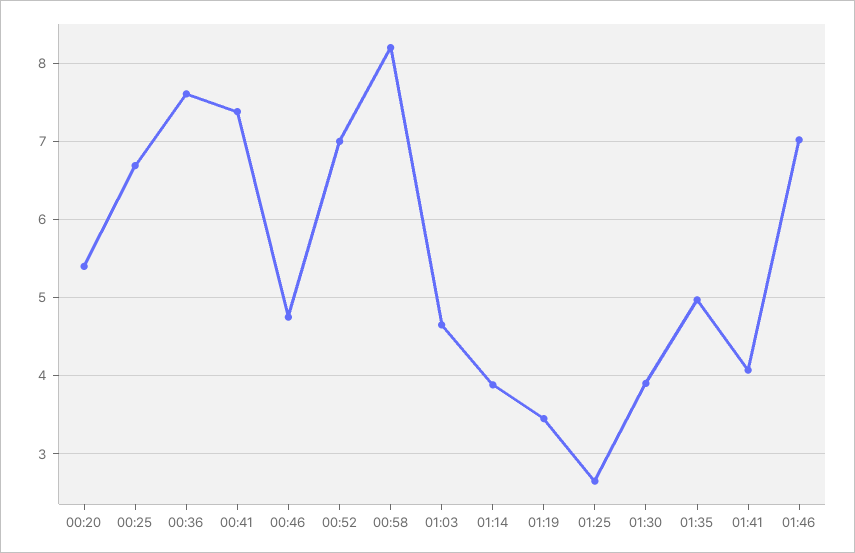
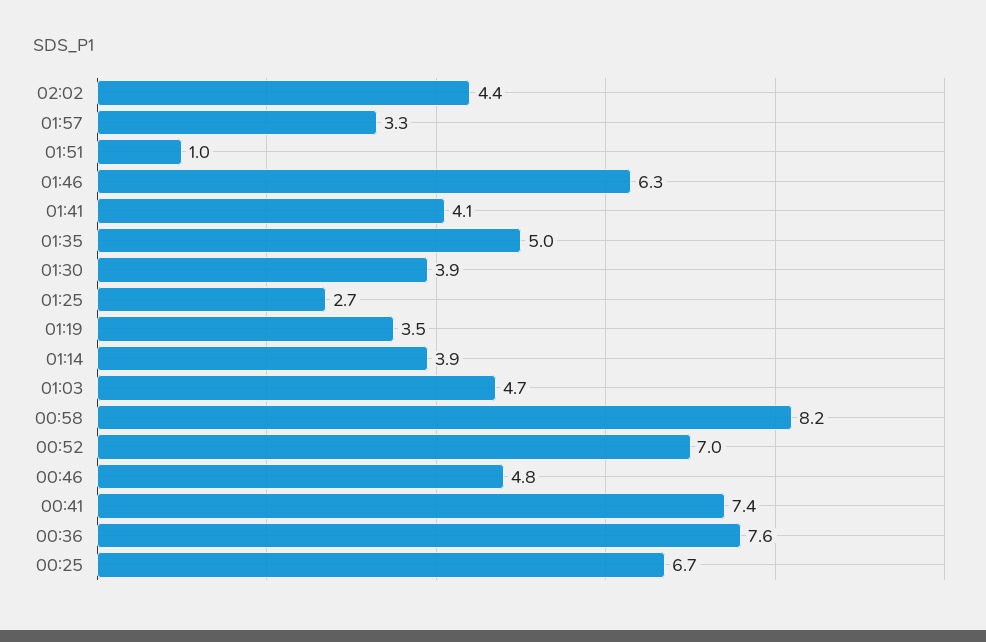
00:20: 5.4 -> none
01:46: 7 -> 6.3
02:02: none -> 4.4
01:57: none -> 3.3
01:51: none -> 1

